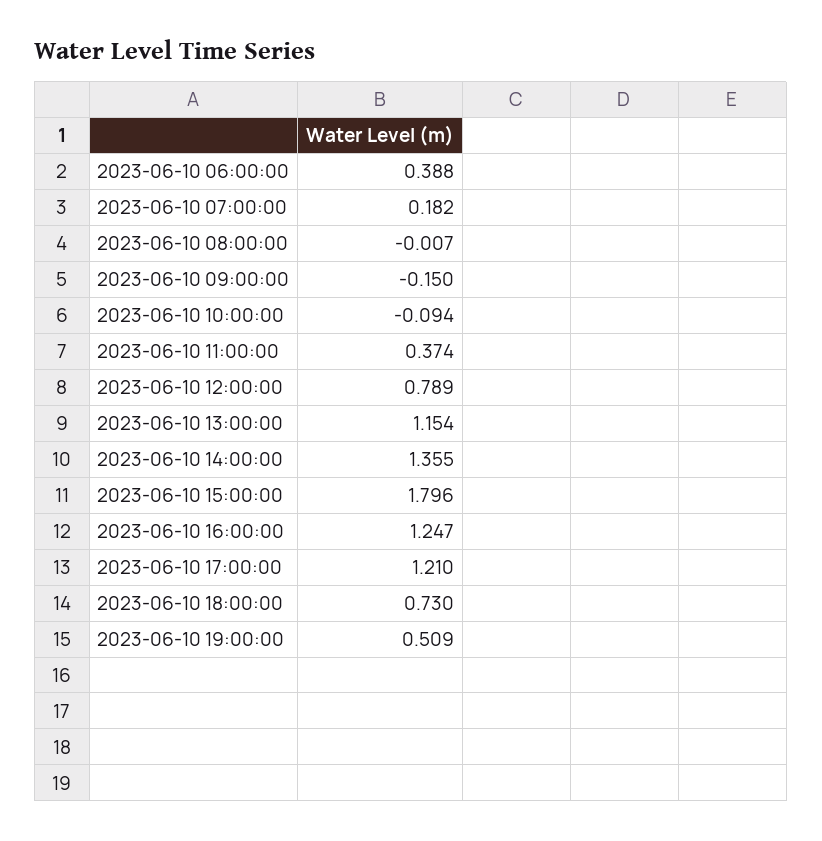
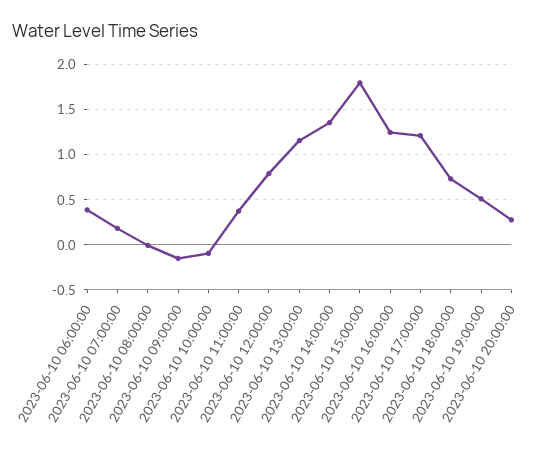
2023-06-10 20:00:00: none -> 0.3

